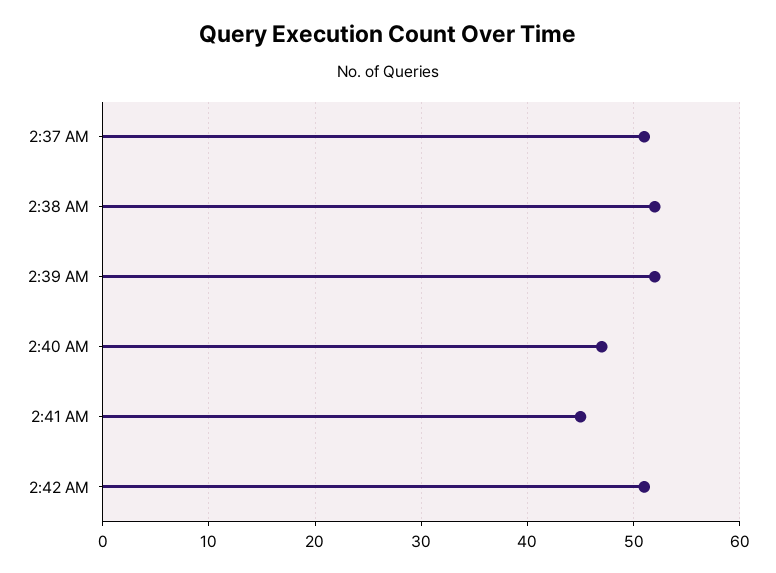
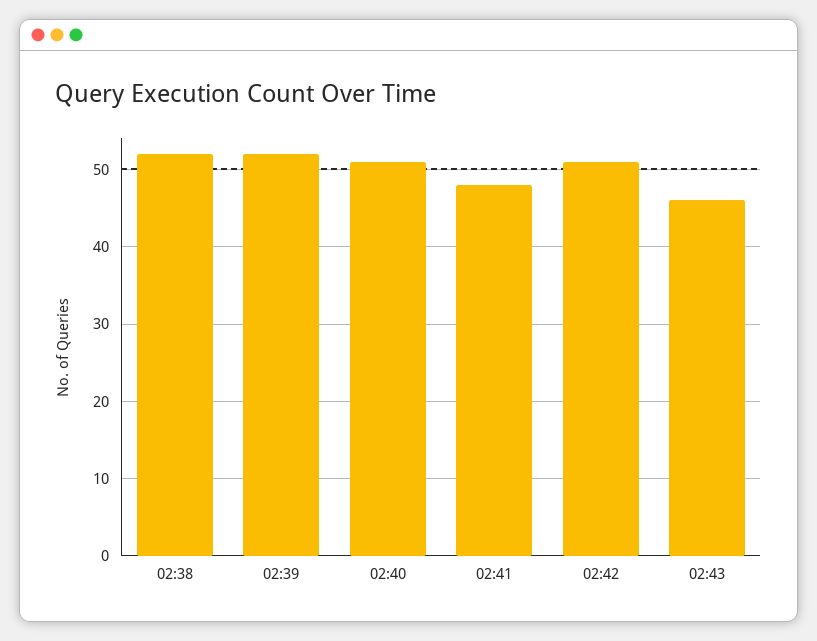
2:37 AM: 51 -> none
2:40 AM: 47 -> 51
2:41 AM: 45 -> 48
02:43: none -> 46

